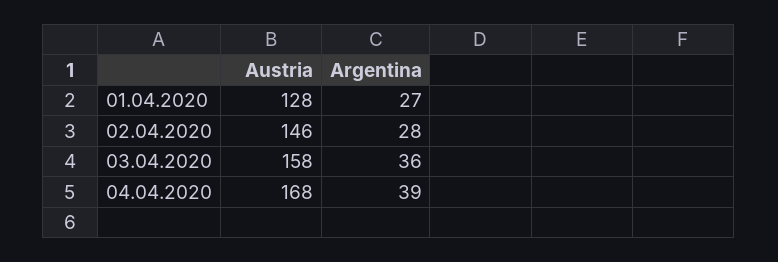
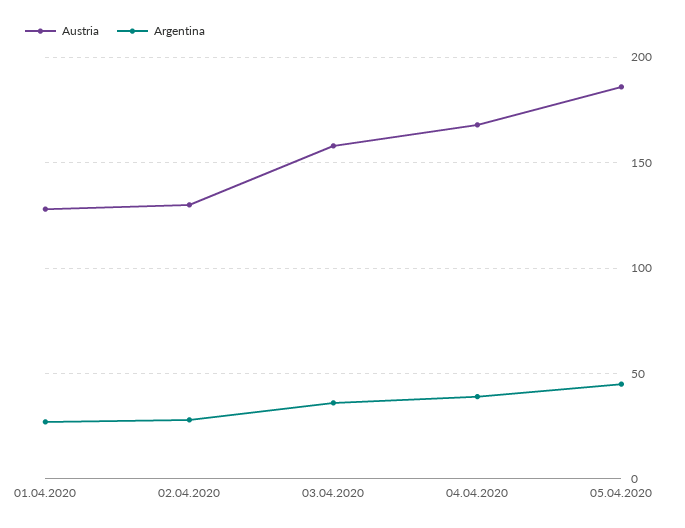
Austria, 02.04.2020: 146 -> 130
Austria, 05.04.2020: none -> 185
Argentina, 05.04.2020: none -> 45

